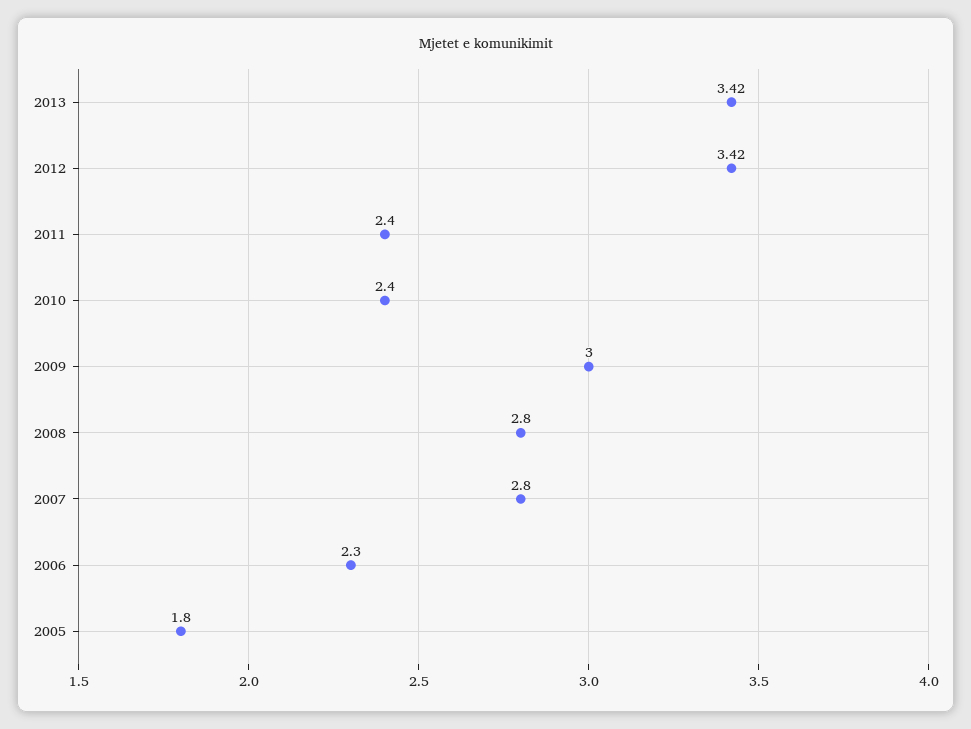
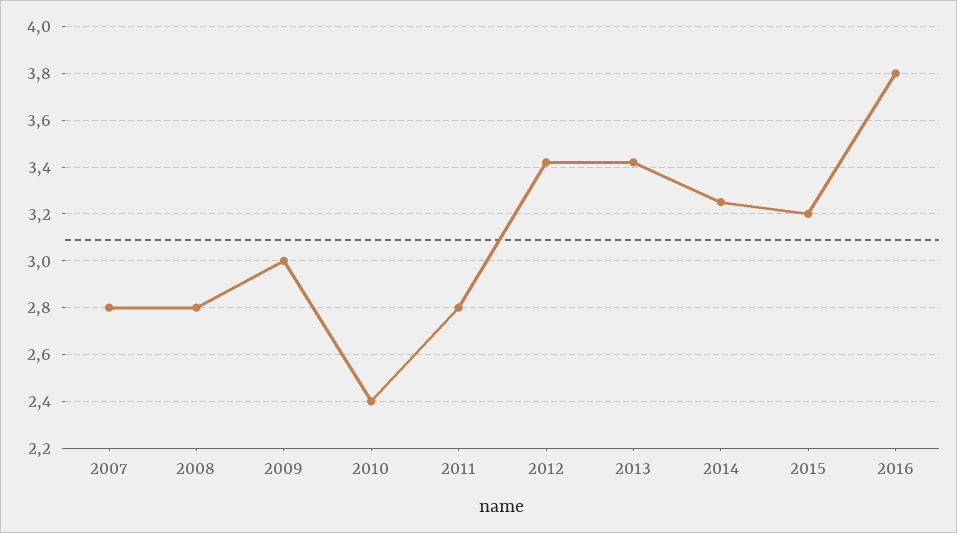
2011: 2.4 -> 2.8
2006: 2.3 -> none
2005: 1.8 -> none
2014: none -> 3.25
2015: none -> 3.2
2016: none -> 3.8

